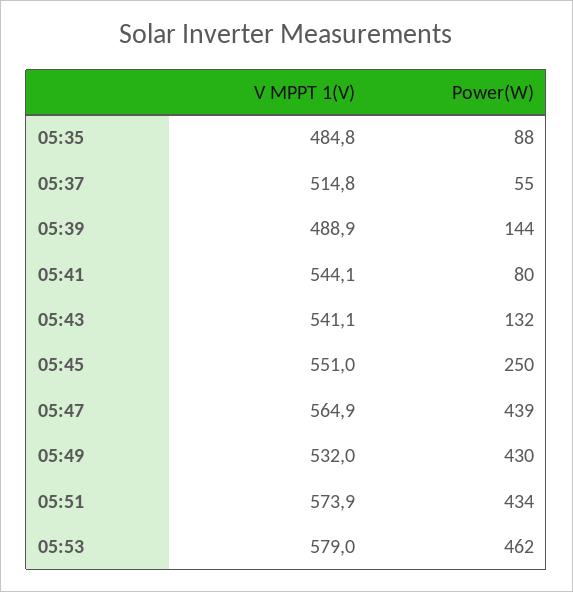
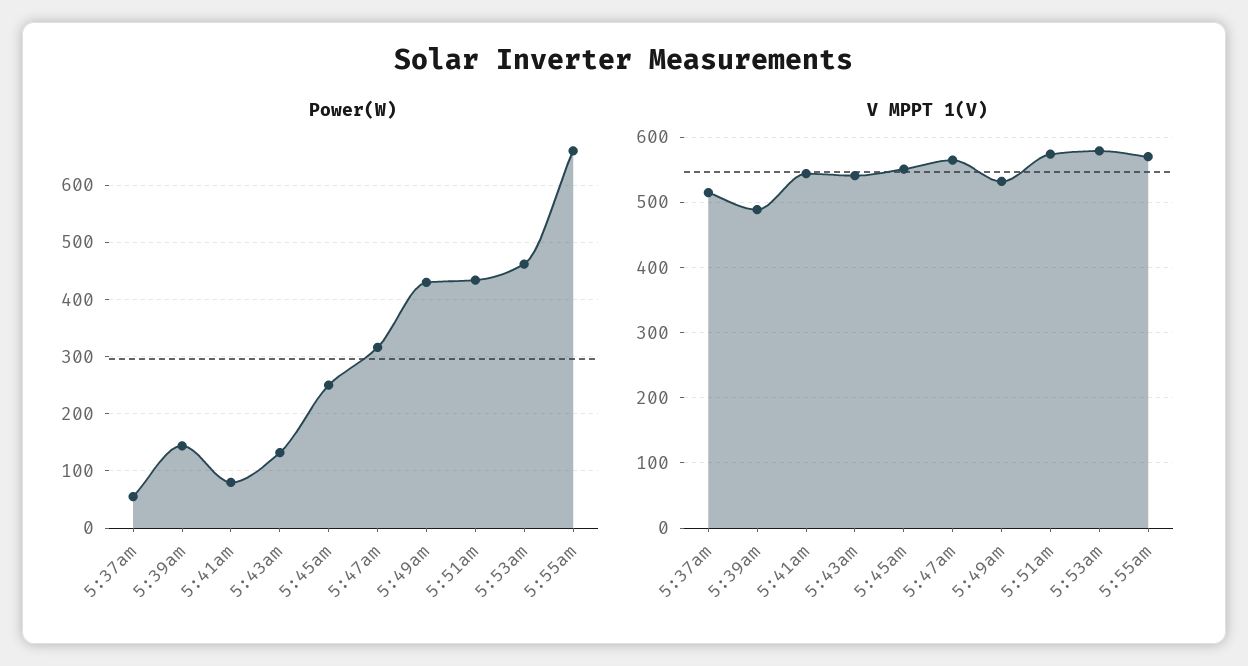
V MPPT 1(V), 05:35: 484.8 -> none
Power(W), 05:35: 88 -> none
Power(W), 05:47: 439 -> 320
Power(W), 5:55am: none -> 660
V MPPT 1(V), 5:55am: none -> 570

